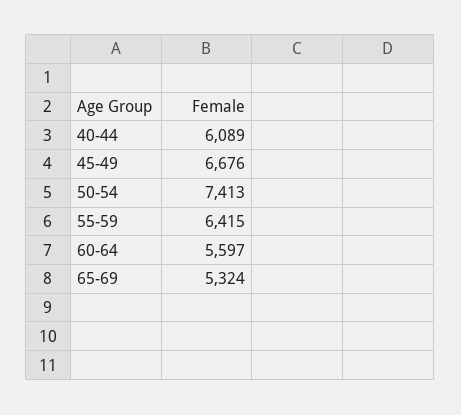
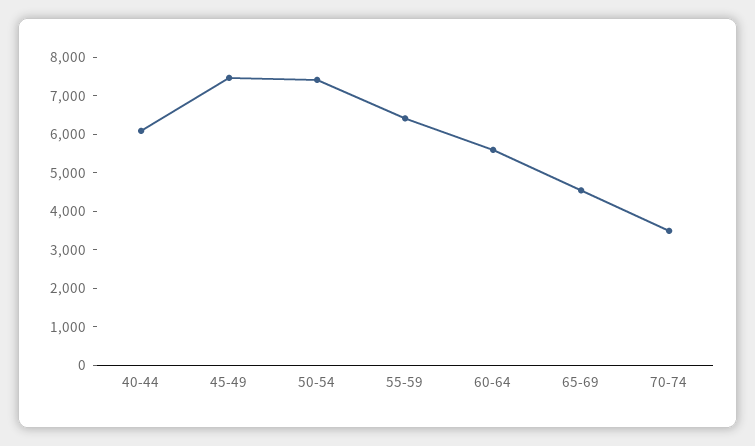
45-49: 6676 -> 7500
65-69: 5324 -> 4500
70-74: none -> 3500

